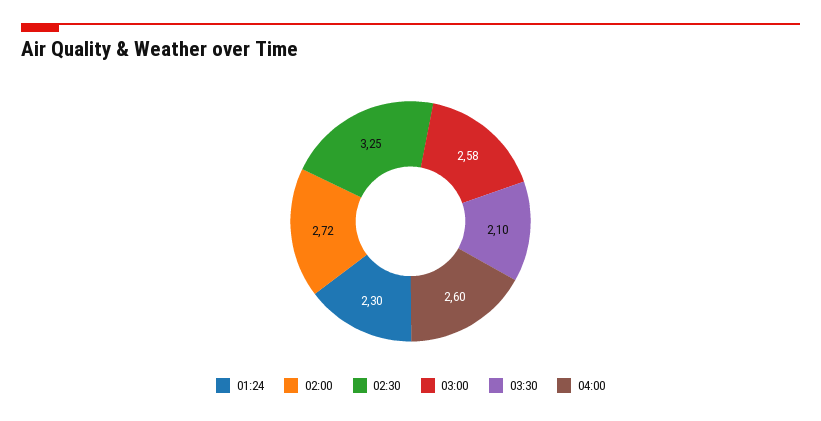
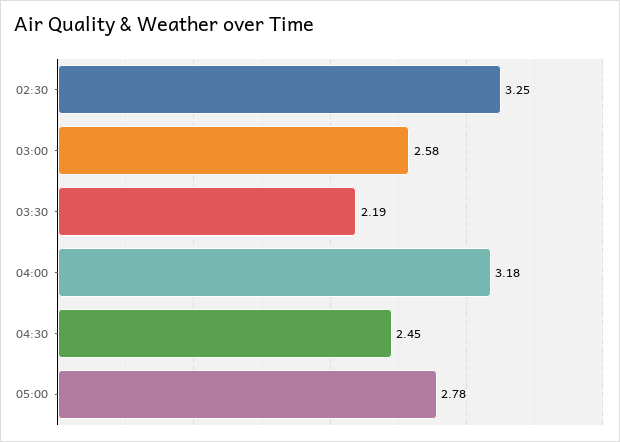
01:24: 2.3 -> none
02:00: 2.72 -> none
03:30: 2.1 -> 2.19
04:00: 2.6 -> 3.18
04:30: none -> 2.45
05:00: none -> 2.78

